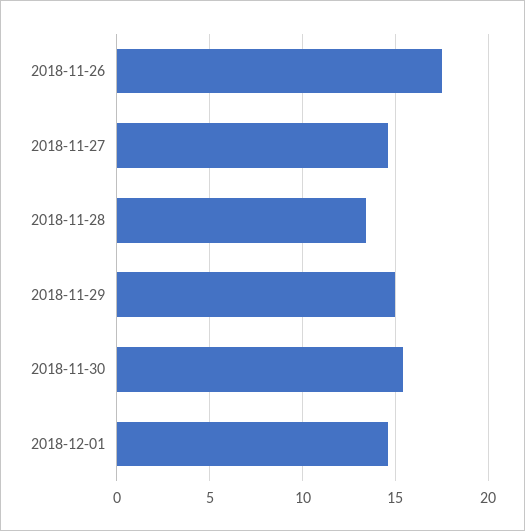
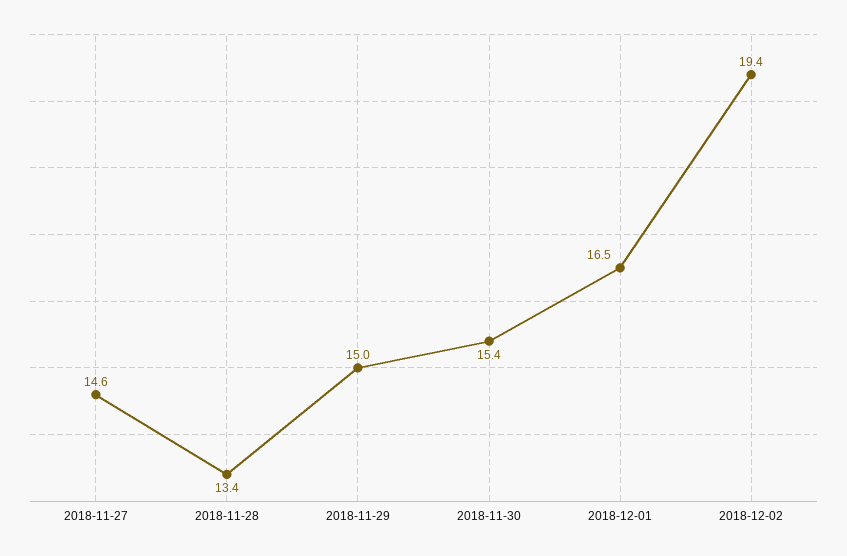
2018-11-26: 17.5 -> none
2018-12-01: 14.5 -> 16.5
2018-12-02: none -> 19.4

